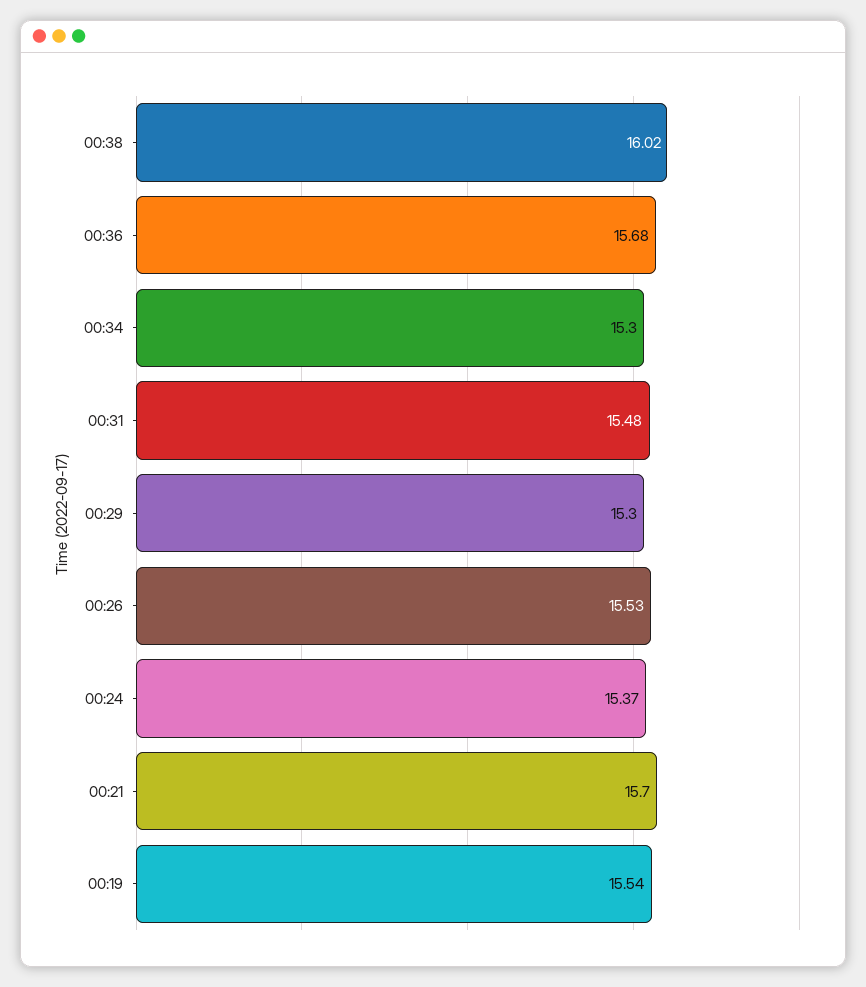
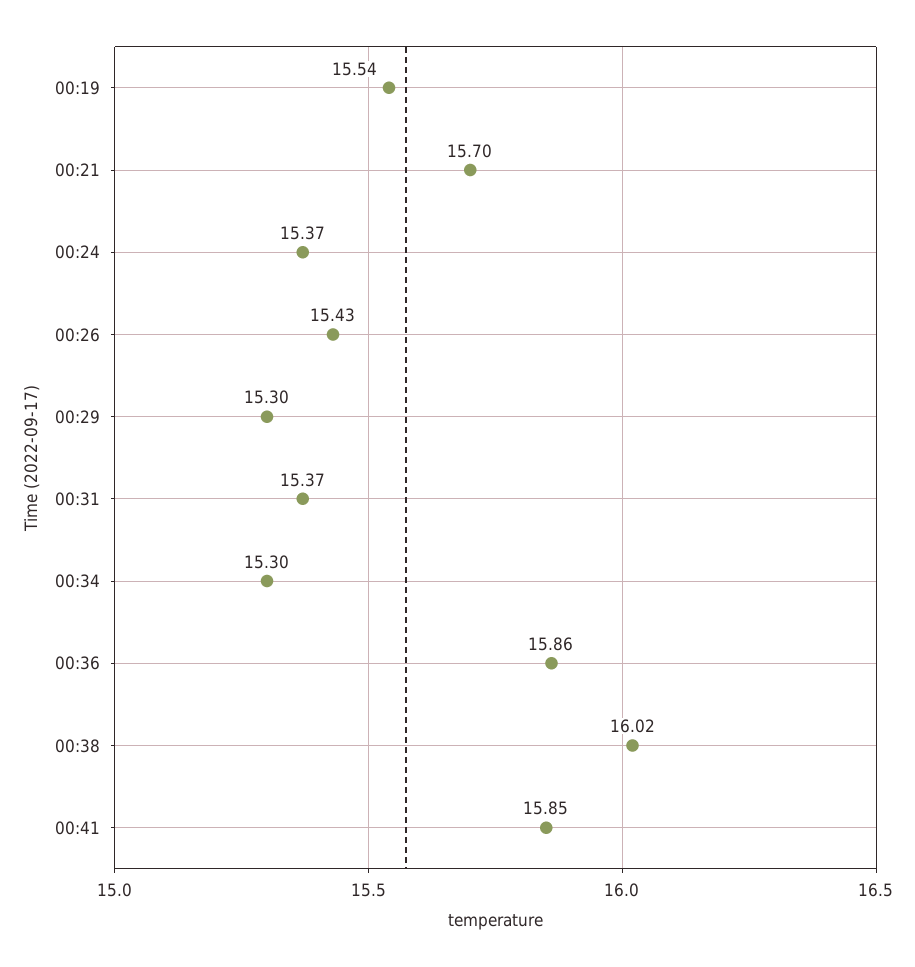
00:36: 15.68 -> 15.86
00:31: 15.48 -> 15.37
00:26: 15.53 -> 15.43
00:41: none -> 15.85

